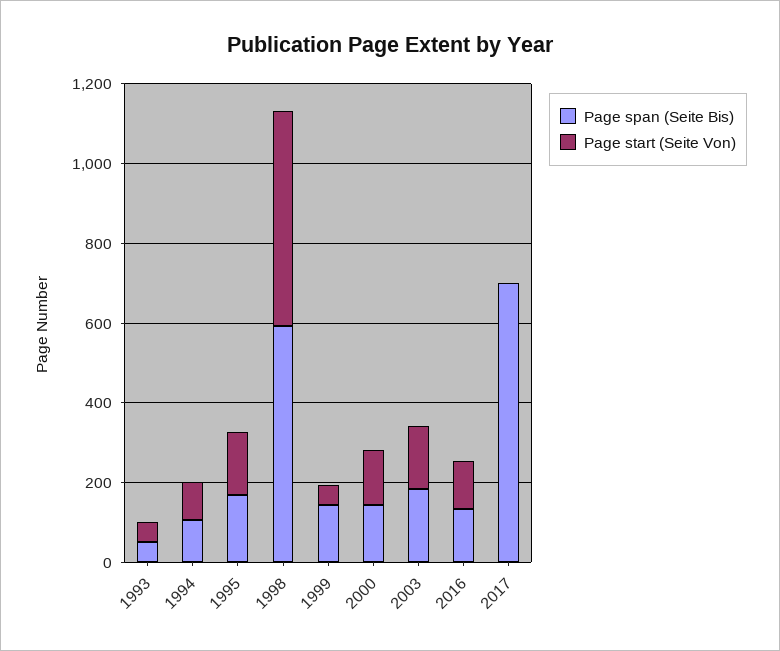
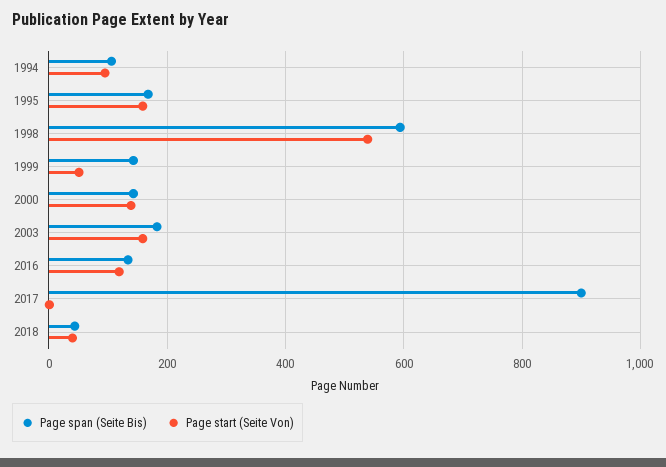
Page span (Seite Bis), 1993: 50 -> none
Page start (Seite Von), 1993: 50 -> none
Page span (Seite Bis), 2017: 700 -> 900
Page span (Seite Bis), 2018: none -> 40
Page start (Seite Von), 2018: none -> 40

